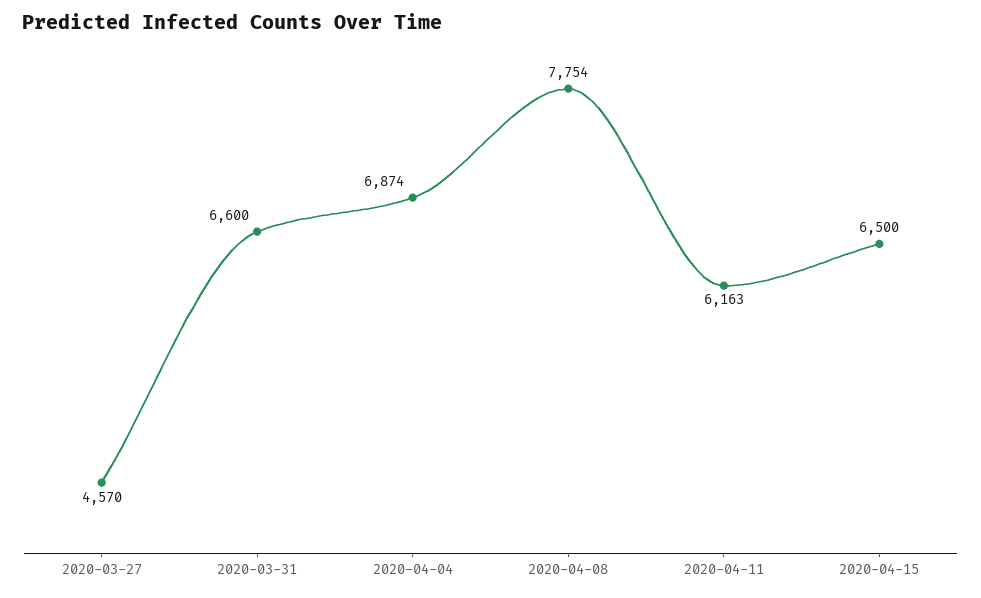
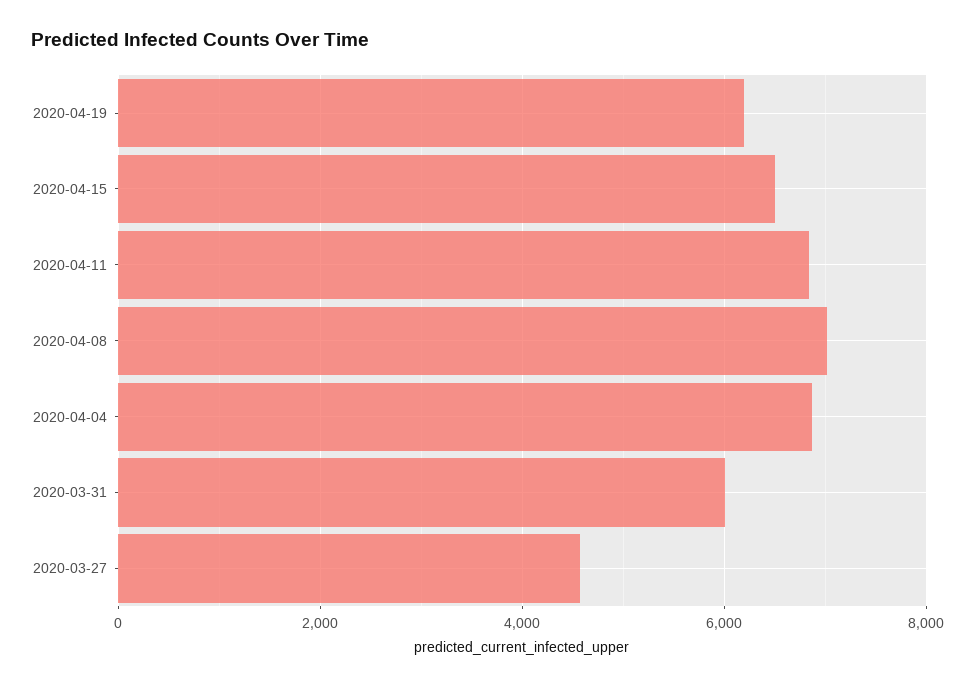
2020-03-31: 6600 -> 6000
2020-04-08: 7754 -> 7000
2020-04-11: 6163 -> 6800
2020-04-19: none -> 6200

